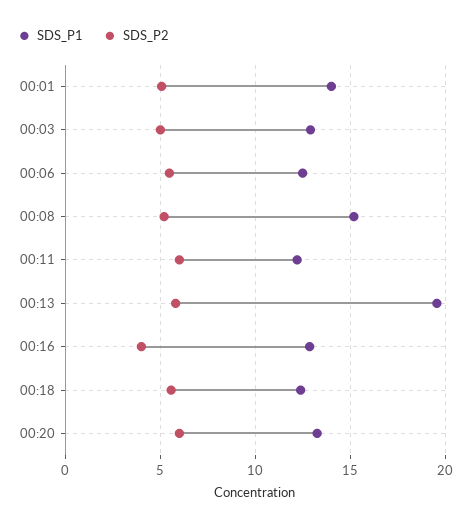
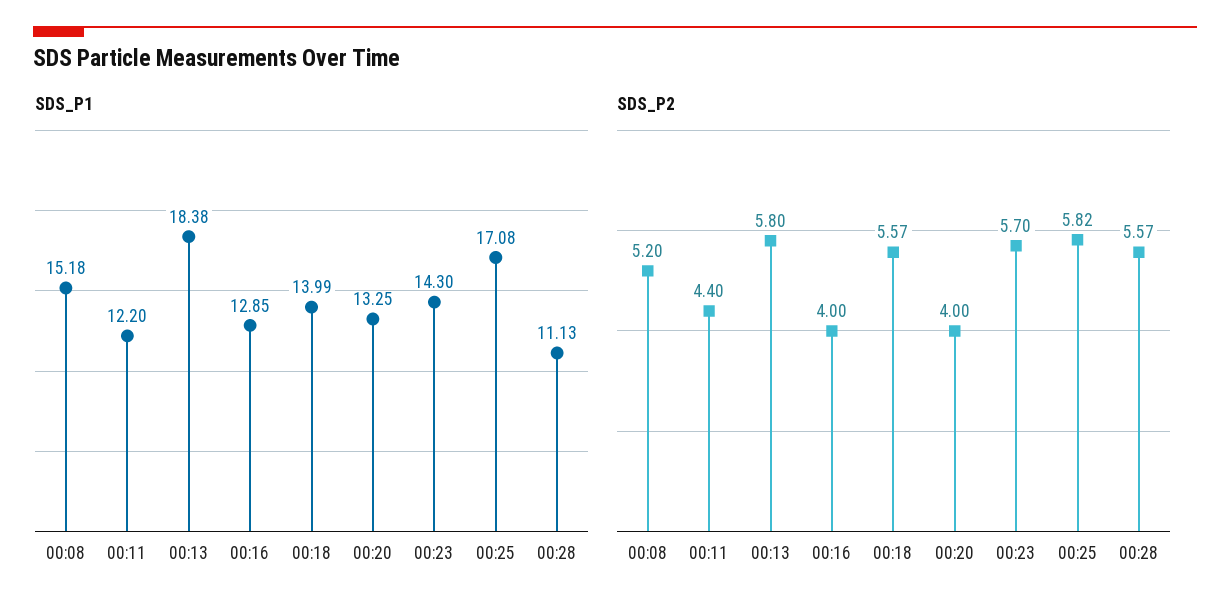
SDS_P1, 00:01: 14 -> none
SDS_P2, 00:01: 5 -> none
SDS_P1, 00:03: 13 -> none
SDS_P2, 00:03: 5 -> none
SDS_P1, 00:06: 12.5 -> none
SDS_P2, 00:06: 5.5 -> none
SDS_P2, 00:11: 6 -> 4.4
SDS_P1, 00:13: 19.5 -> 18.38
SDS_P1, 00:18: 12.5 -> 13.99
SDS_P2, 00:20: 6 -> 4
SDS_P1, 00:23: none -> 14.3
SDS_P1, 00:25: none -> 17.08
SDS_P1, 00:28: none -> 11.13
SDS_P2, 00:23: none -> 5.7
SDS_P2, 00:25: none -> 5.82
SDS_P2, 00:28: none -> 5.57

